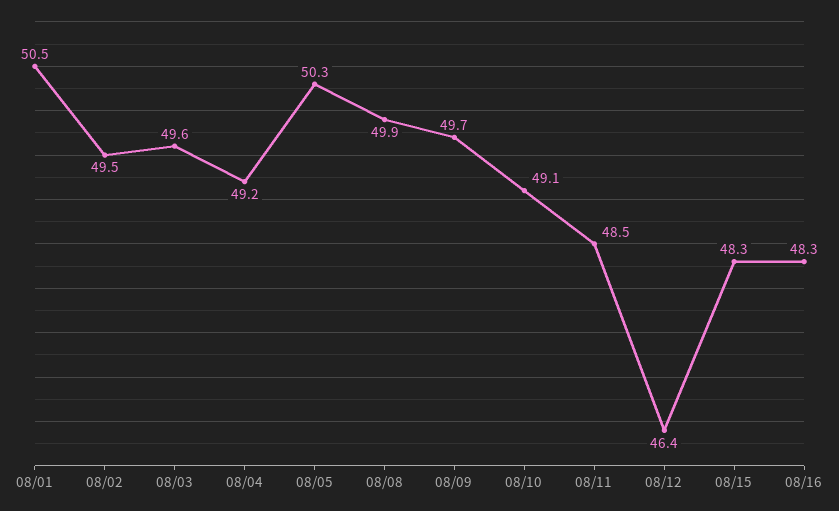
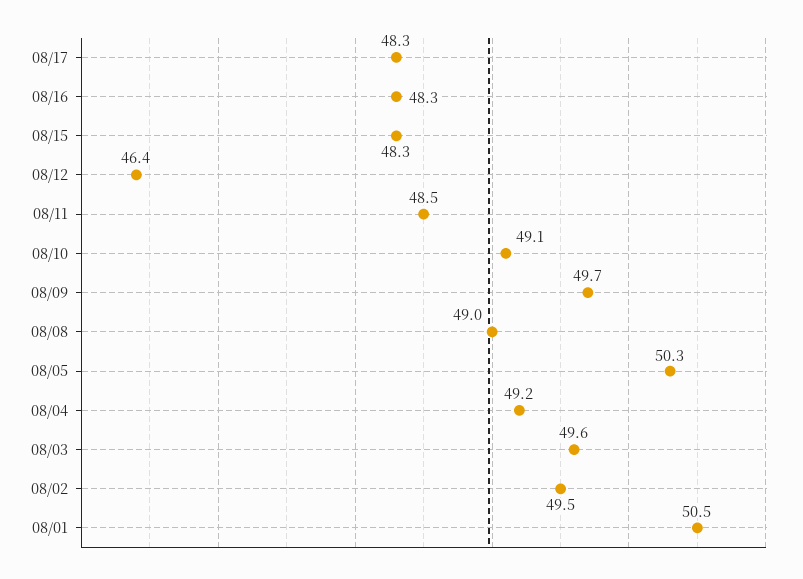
08/08: 49.9 -> 49
08/17: none -> 48.3

